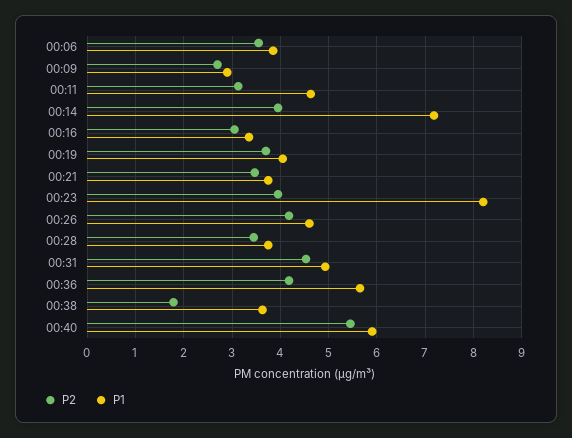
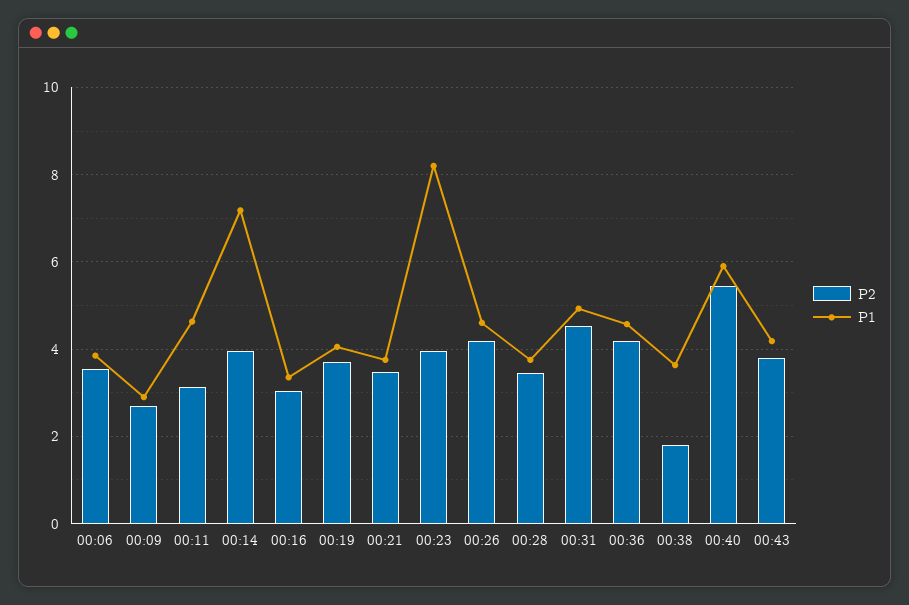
P1, 00:36: 5.6 -> 4.6
P2, 00:43: none -> 3.8
P1, 00:43: none -> 4.2

